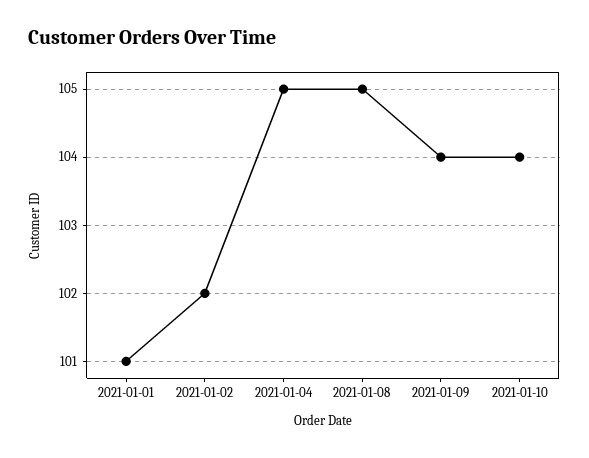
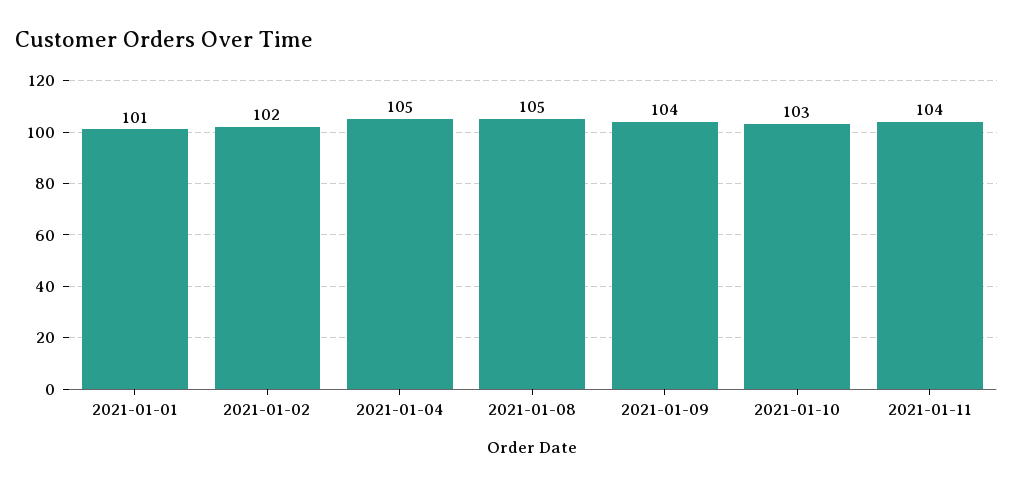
2021-01-10: 104 -> 103
2021-01-11: none -> 104

